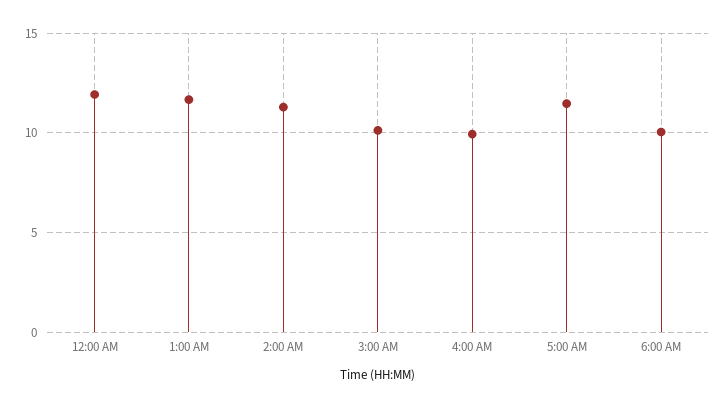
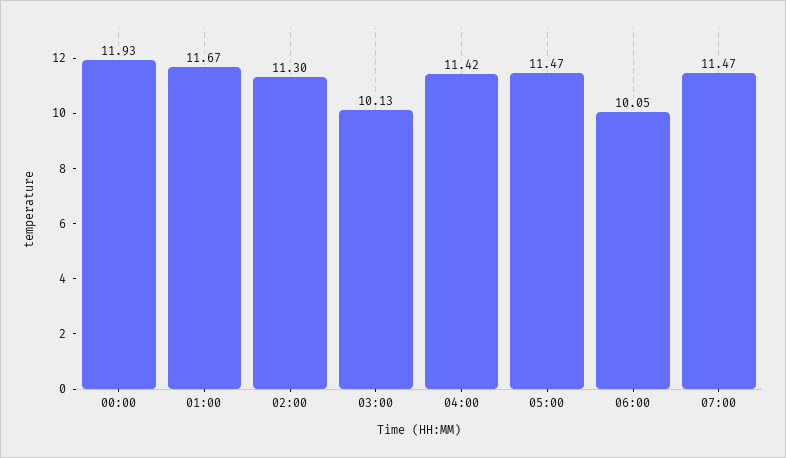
4:00 AM: 10 -> 11.42
07:00: none -> 11.47

